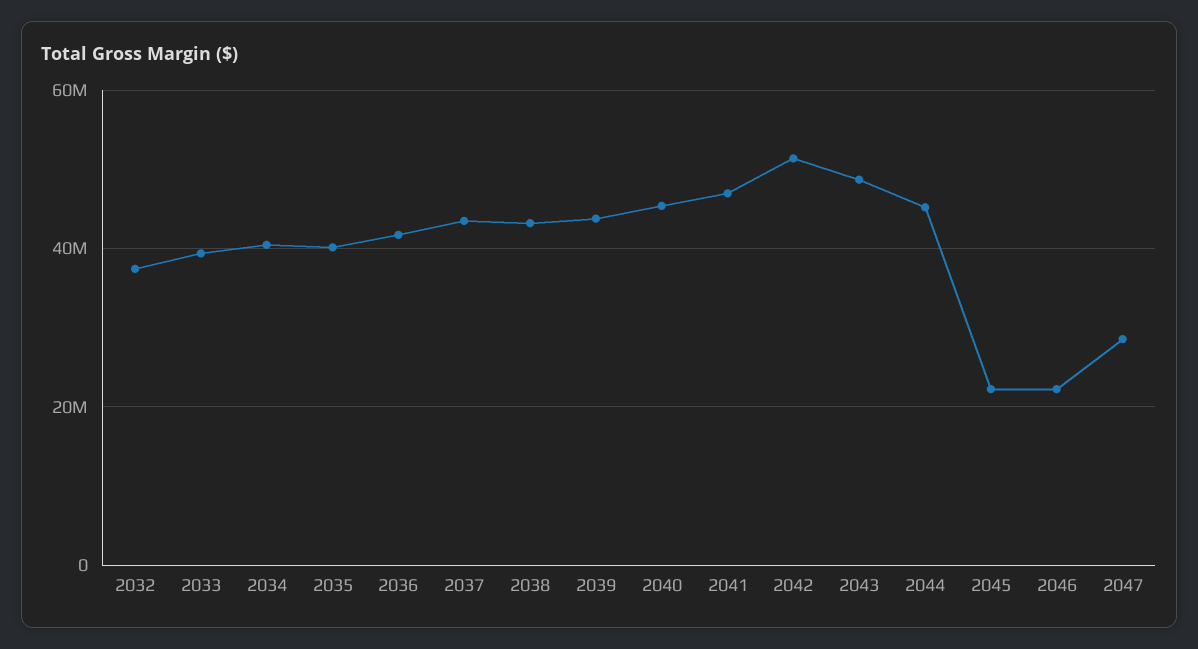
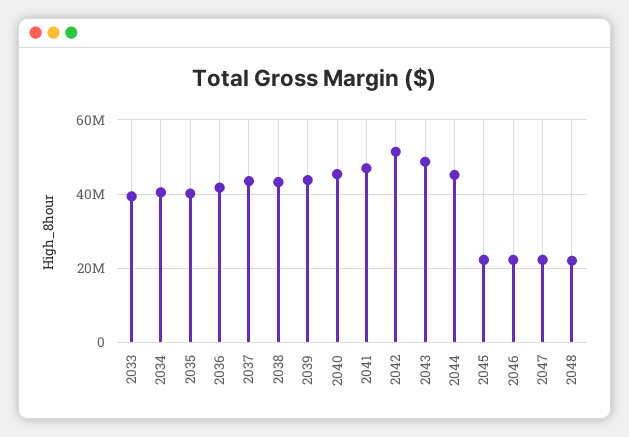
2032: 38000000 -> none
2047: 28000000 -> 22000000
2048: none -> 22000000

